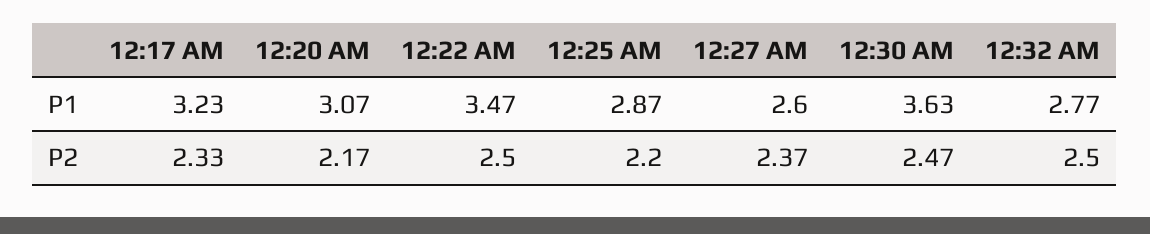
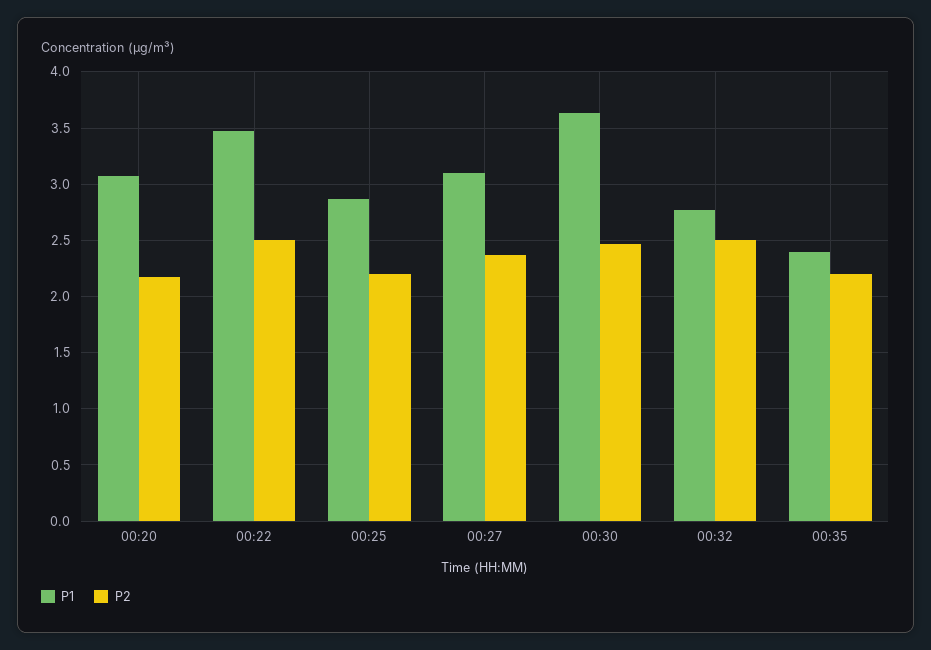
P1, 12:17 AM: 3.23 -> none
P1, 12:27 AM: 2.6 -> 3.1
P2, 12:17 AM: 2.33 -> none
P1, 00:35: none -> 2.4
P2, 00:35: none -> 2.2

